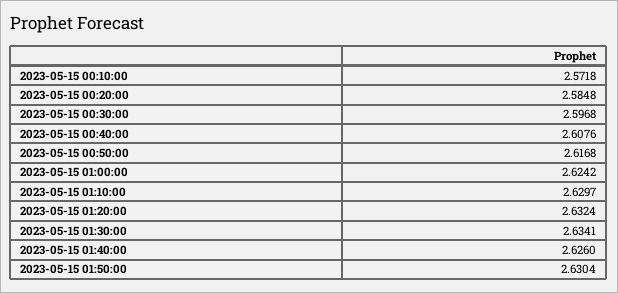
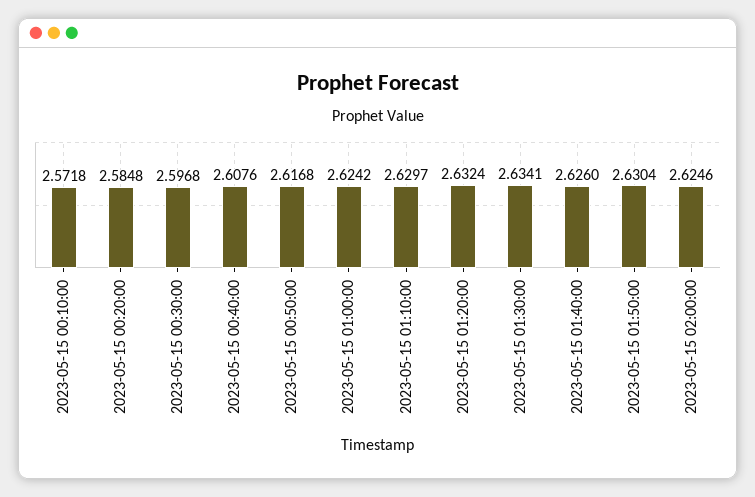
2023-05-15 02:00:00: none -> 2.6246

